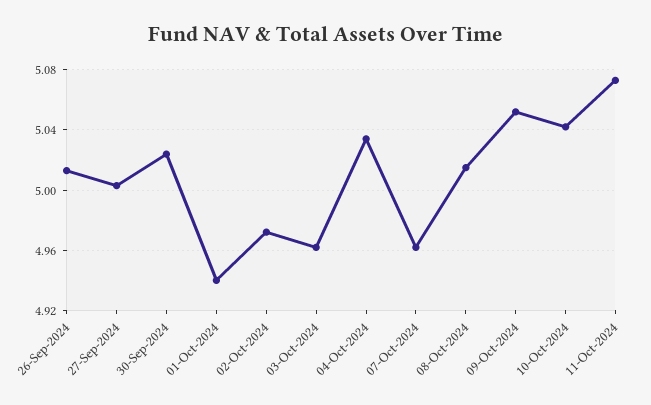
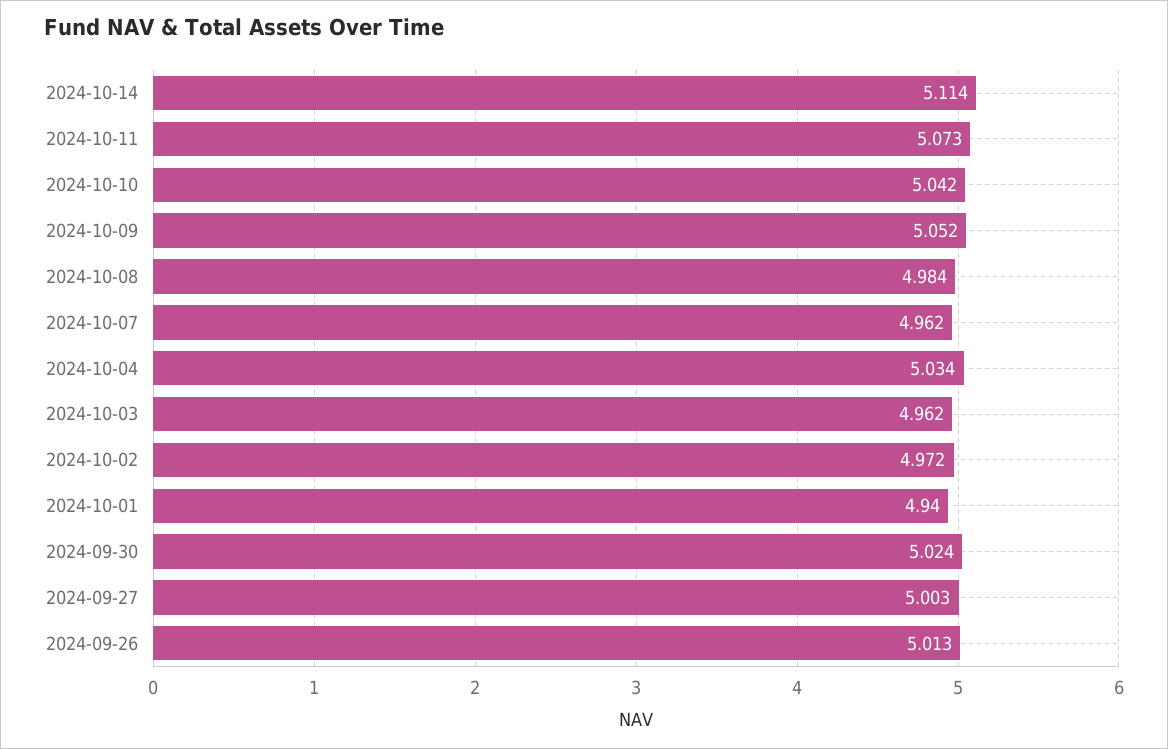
08-Oct-2024: 5.015 -> 4.984
2024-10-14: none -> 5.114

